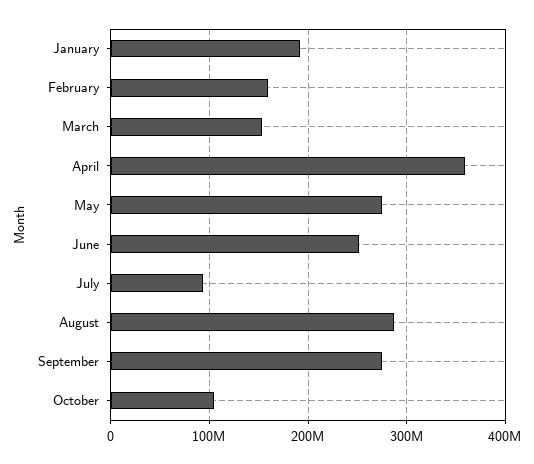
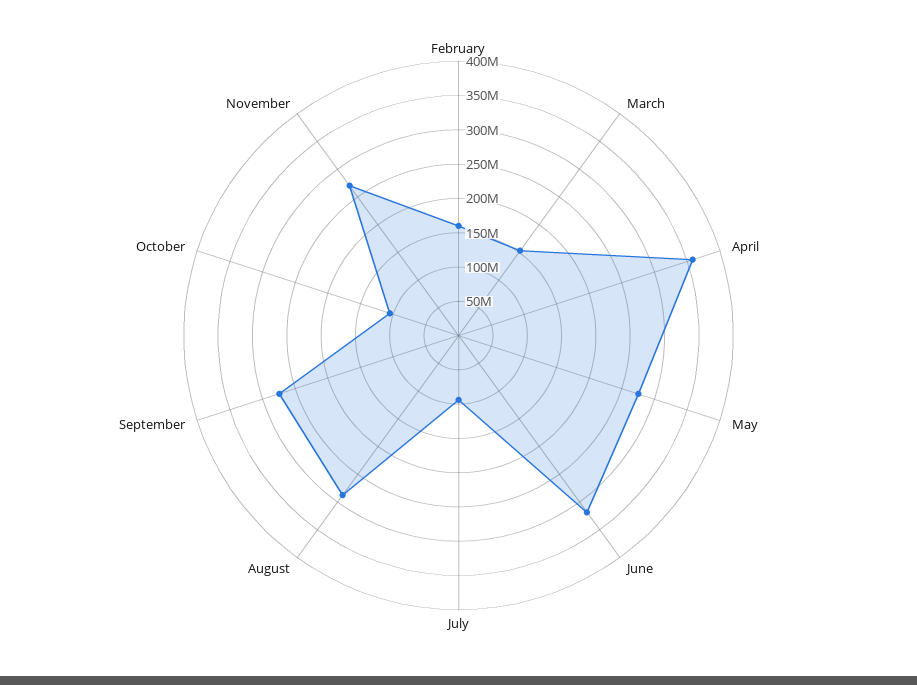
January: 190000000 -> none
June: 250000000 -> 325000000
November: none -> 275000000

